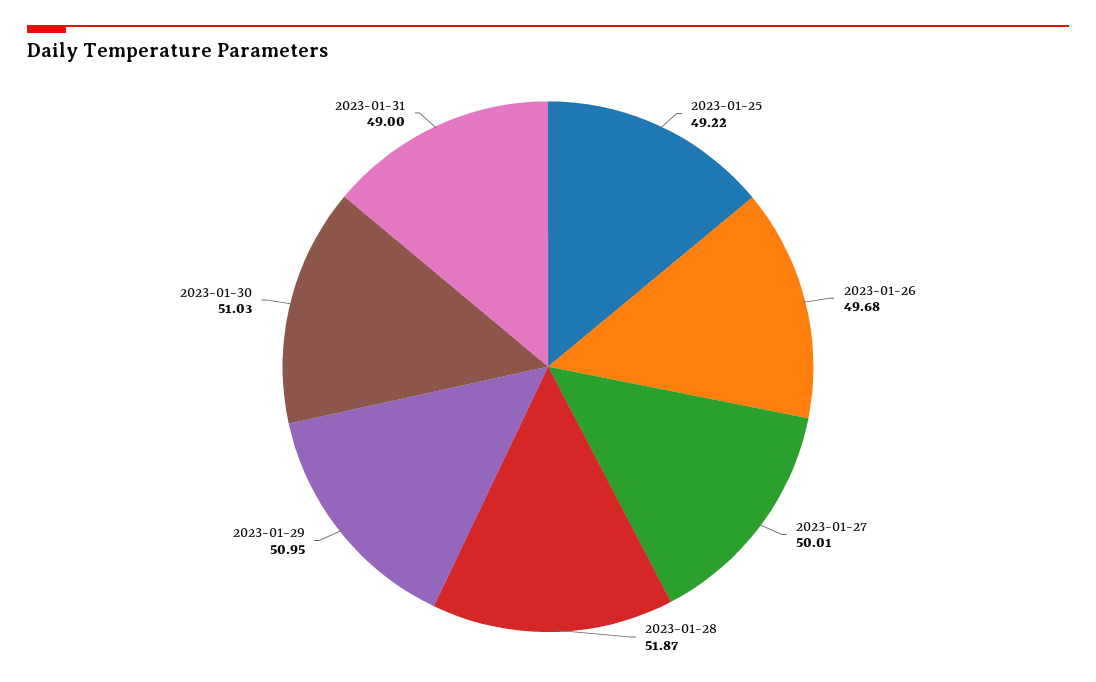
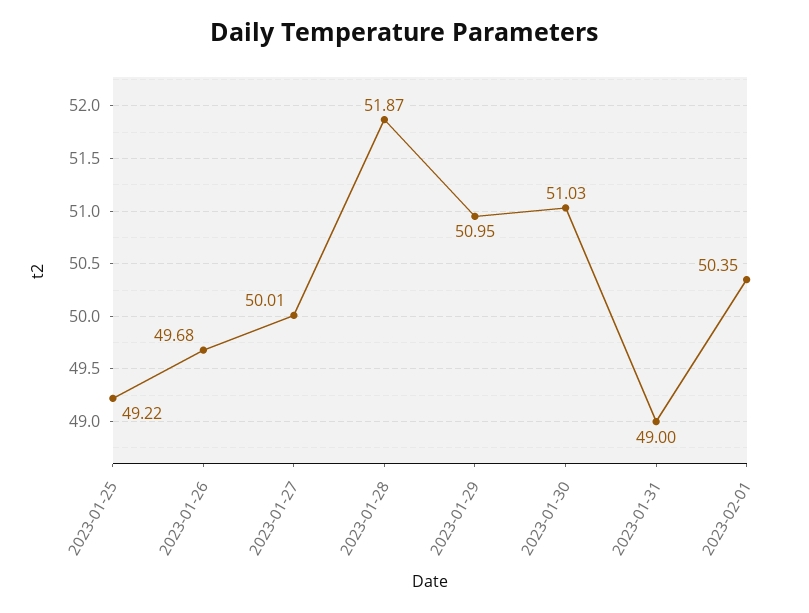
2023-02-01: none -> 50.35

